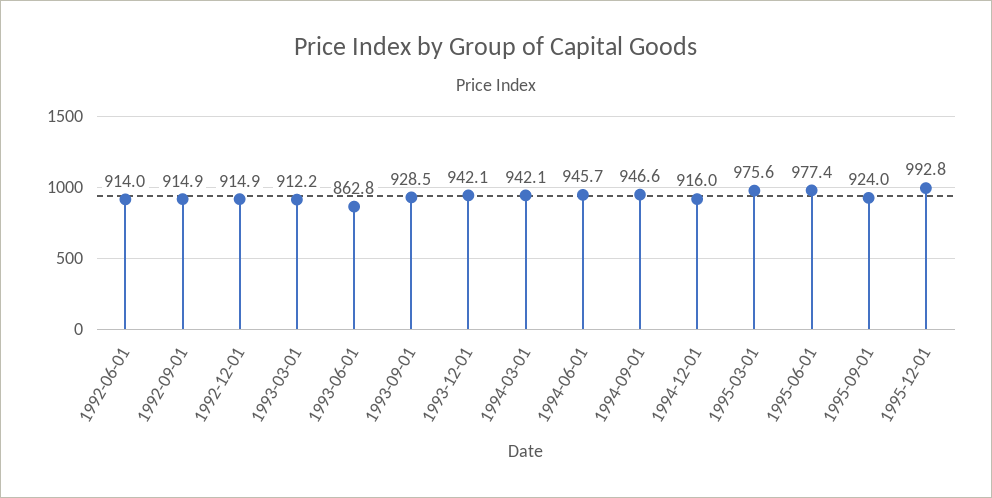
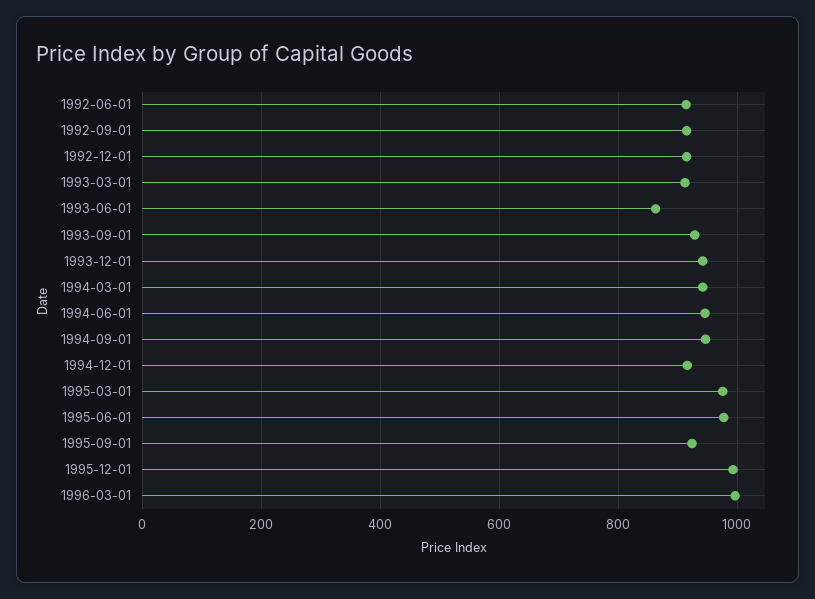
1996-03-01: none -> 1000

